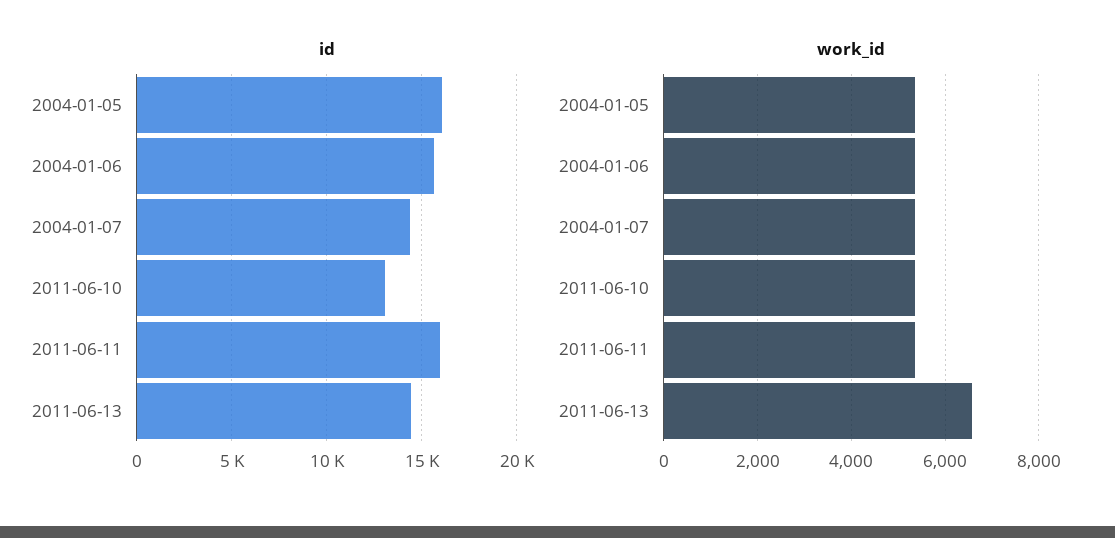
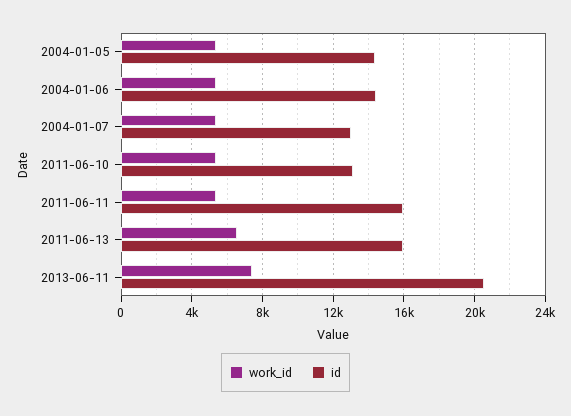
id, 2004-01-05: 16000 -> 14500
id, 2004-01-06: 15500 -> 14500
id, 2004-01-07: 14500 -> 13000
id, 2011-06-13: 14500 -> 16000
work_id, 2013-06-11: none -> 7500
id, 2013-06-11: none -> 20500

